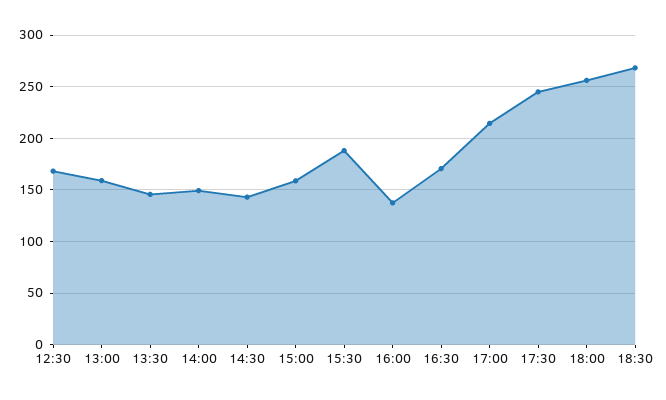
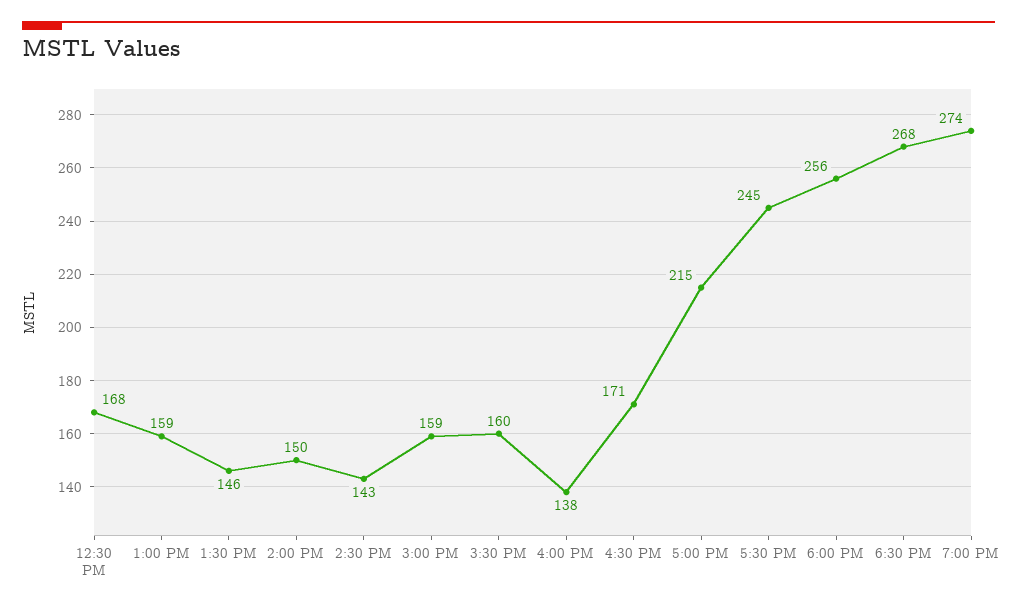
15:30: 190 -> 160
7:00 PM: none -> 274

